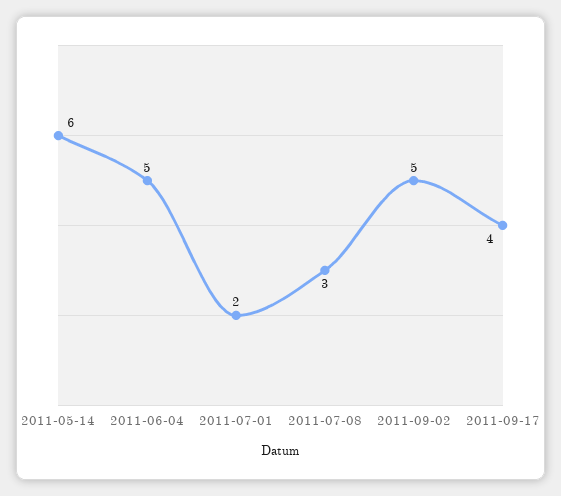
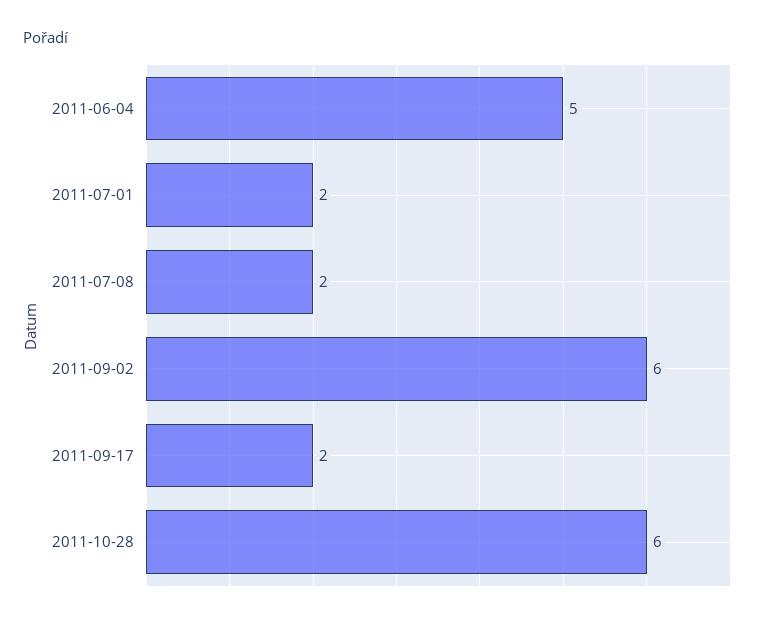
2011-05-14: 6 -> none
2011-07-08: 3 -> 2
2011-09-02: 5 -> 6
2011-09-17: 4 -> 2
2011-10-28: none -> 6

